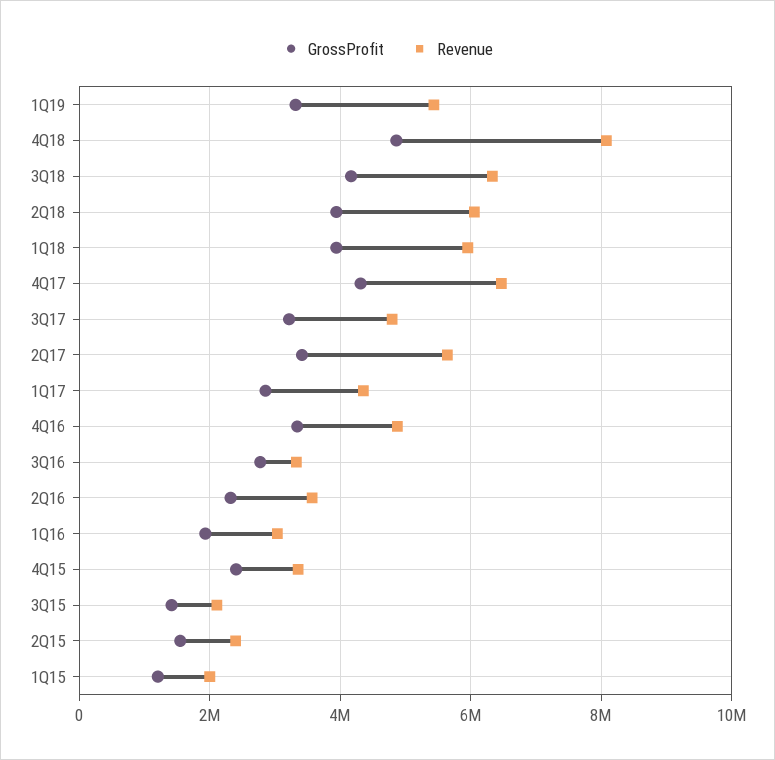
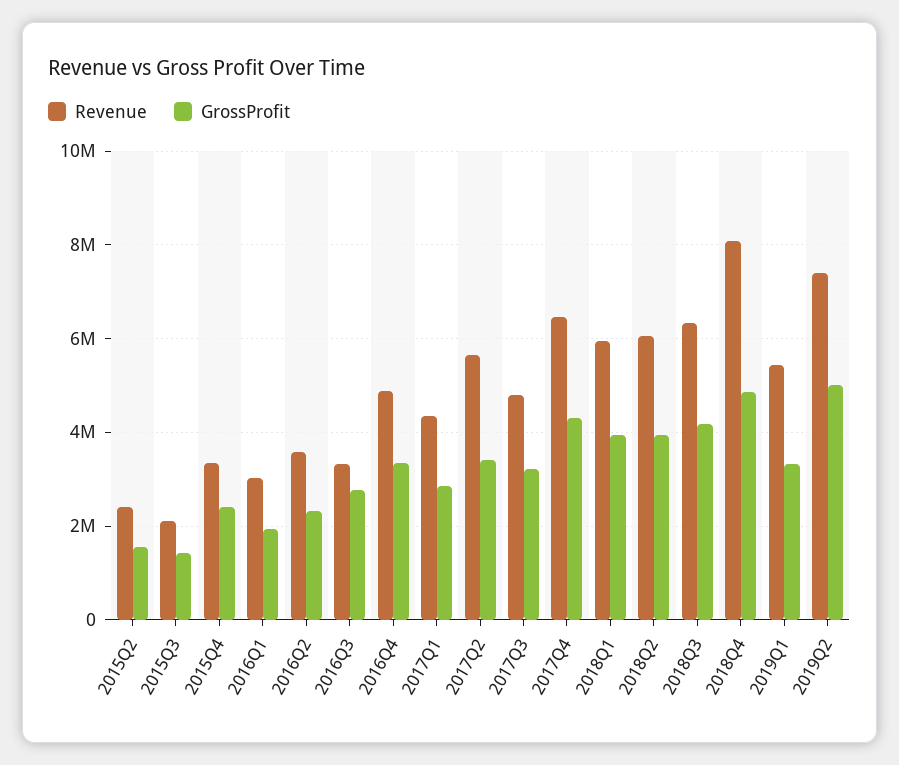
GrossProfit, 1Q15: 1200000 -> none
Revenue, 1Q15: 2000000 -> none
Revenue, 2019Q2: none -> 7400000
GrossProfit, 2019Q2: none -> 5000000

